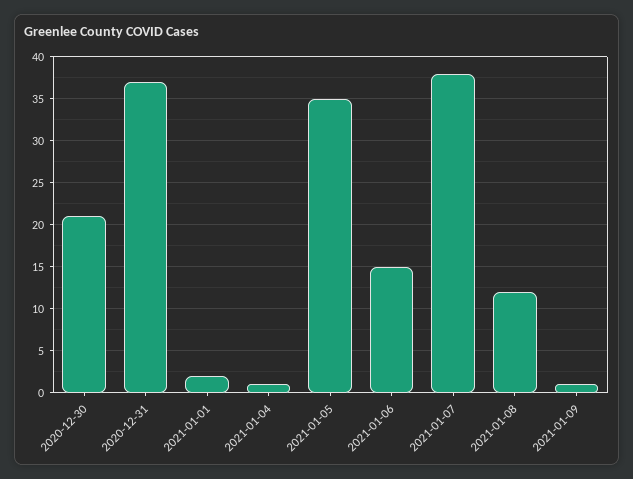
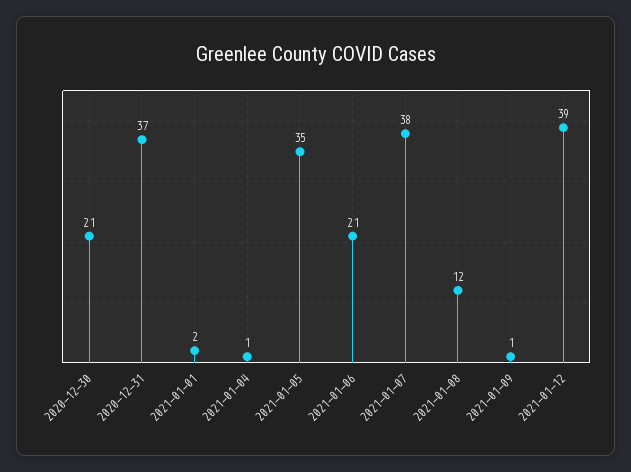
2021-01-06: 15 -> 21
2021-01-12: none -> 39

